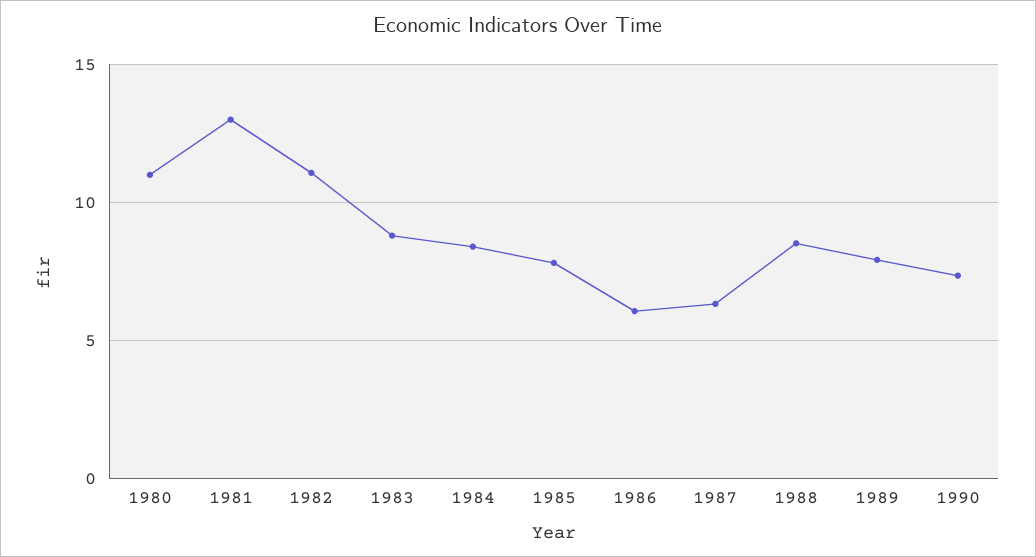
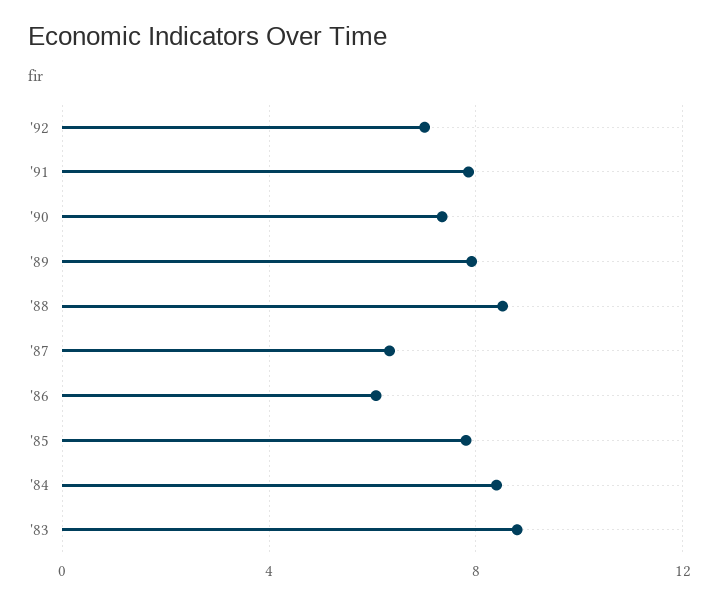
1980: 11 -> none
1981: 13 -> none
1982: 11 -> none
'92: none -> 7
'91: none -> 8

